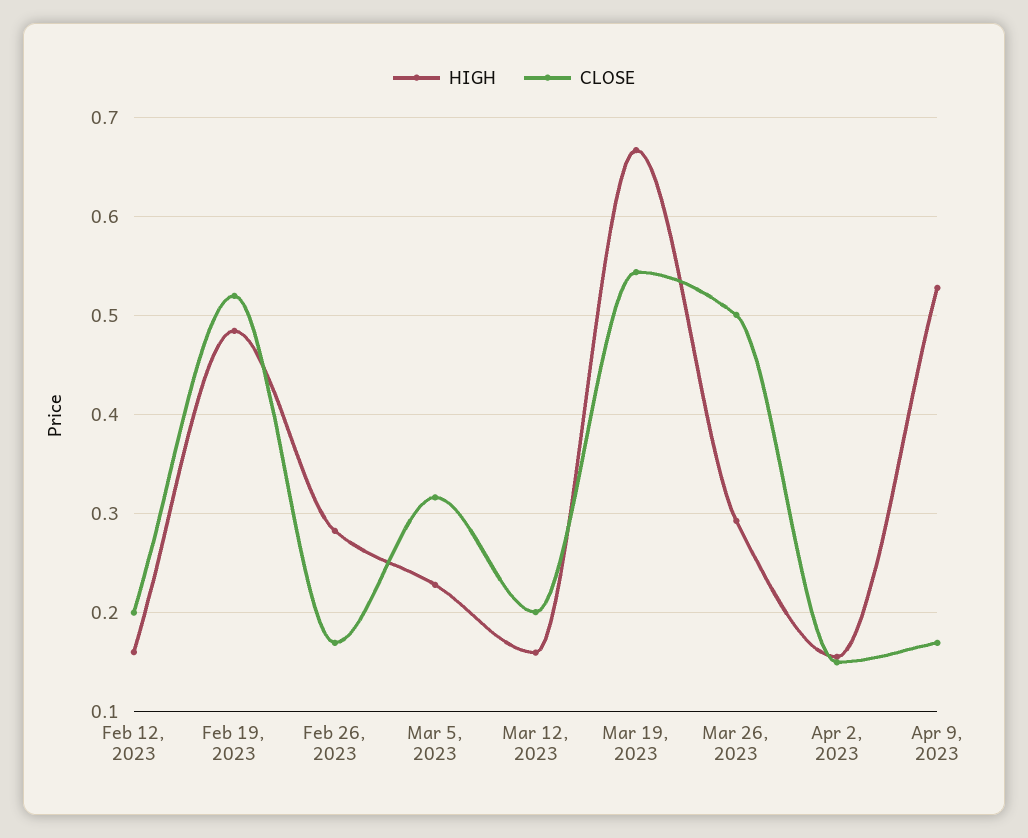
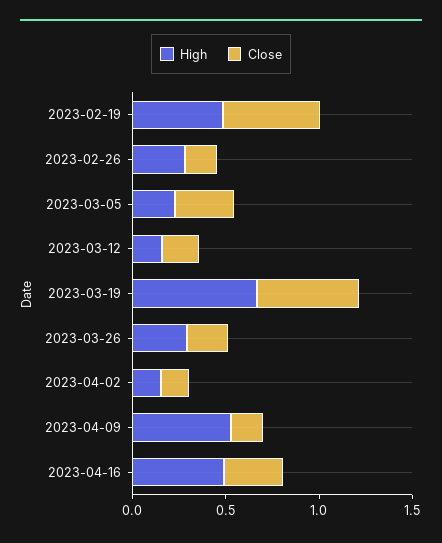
HIGH, Feb 12, 2023: 0.16 -> none
CLOSE, Feb 12, 2023: 0.2 -> none
CLOSE, Mar 26, 2023: 0.5 -> 0.2
HIGH, 2023-04-16: none -> 0.5
CLOSE, 2023-04-16: none -> 0.3

